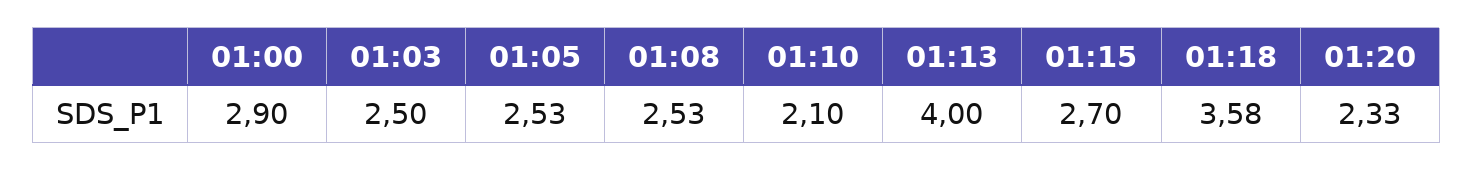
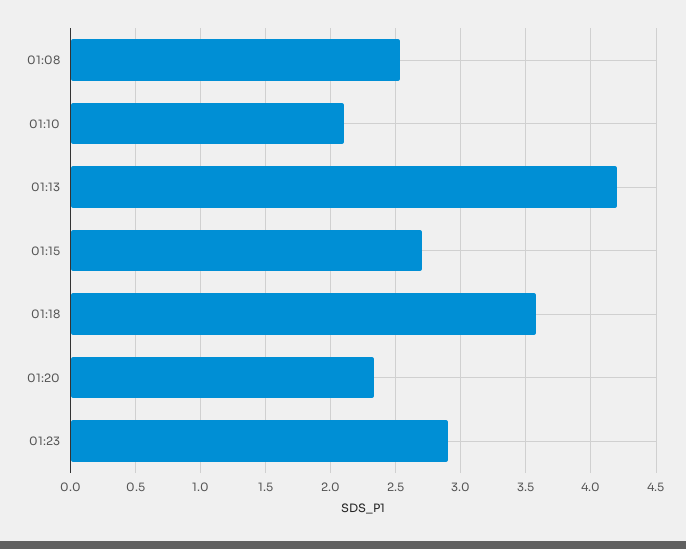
01:00: 2.9 -> none
01:03: 2.5 -> none
01:05: 2.53 -> none
01:13: 4 -> 4.2
01:23: none -> 2.9

